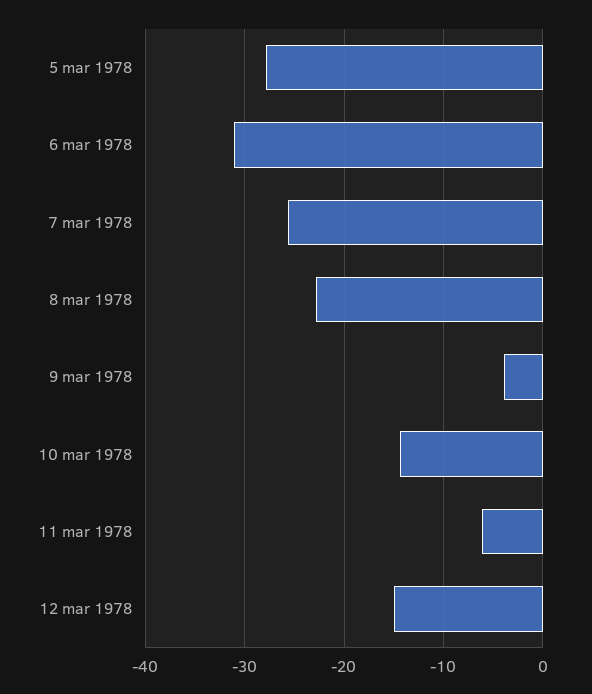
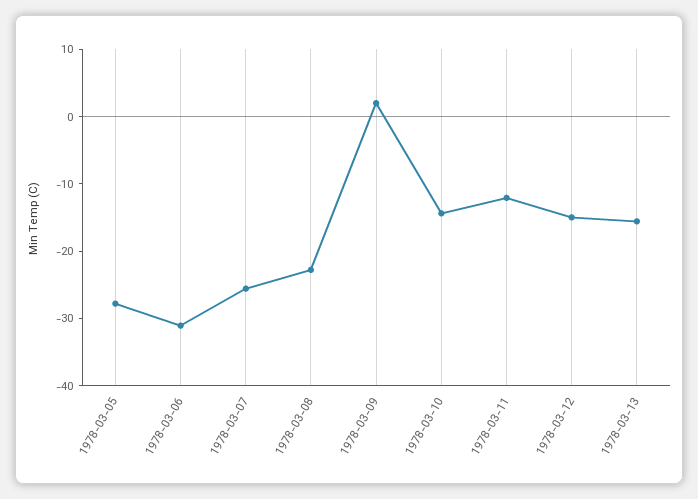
9 mar 1978: -4 -> 2
11 mar 1978: -6 -> -12
1978-03-13: none -> -16

